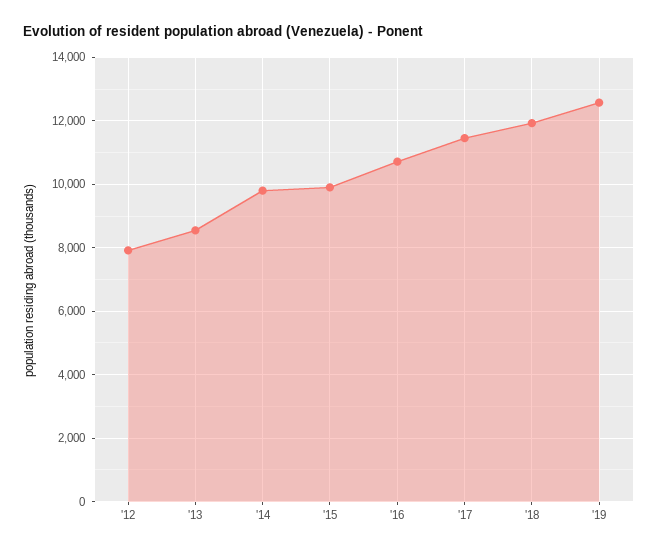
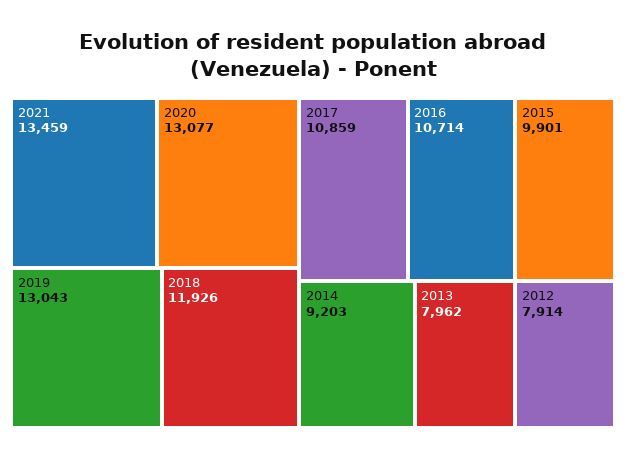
'13: 8600 -> 7962
'14: 9800 -> 9203
'17: 11400 -> 10859
'19: 12600 -> 13043
2021: none -> 13459
2020: none -> 13077

